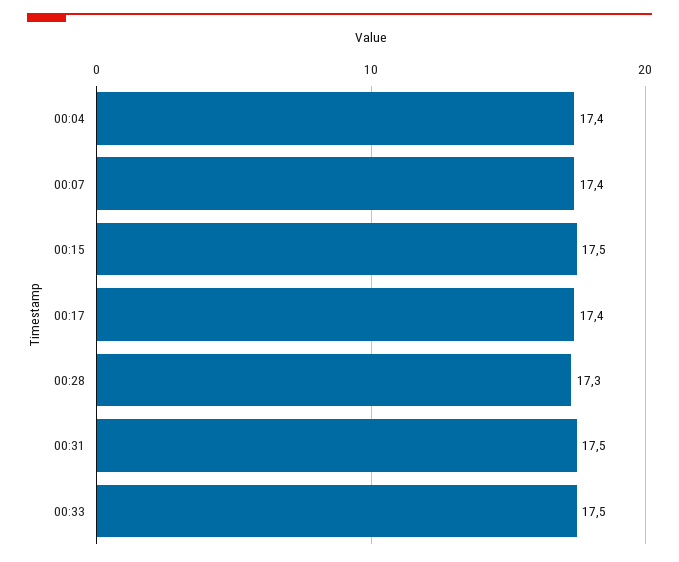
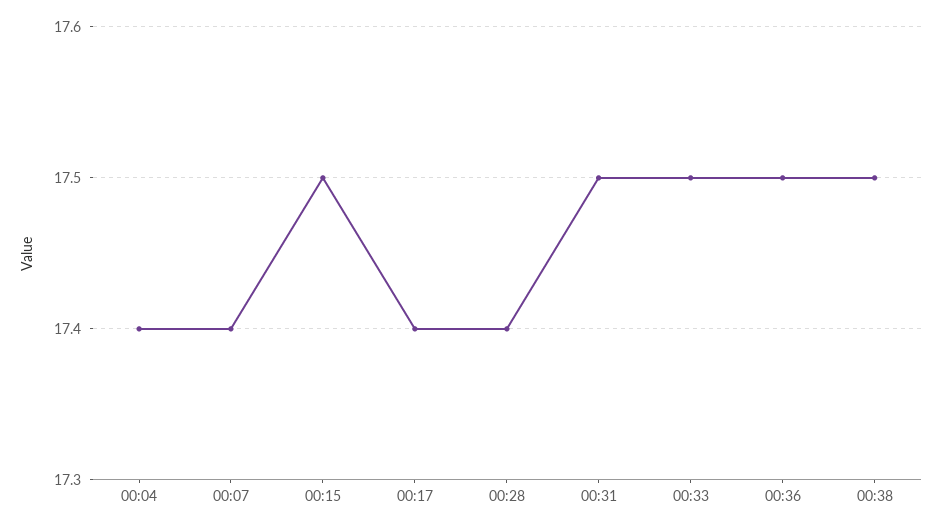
00:28: 17.3 -> 17.4
00:36: none -> 17.5
00:38: none -> 17.5

